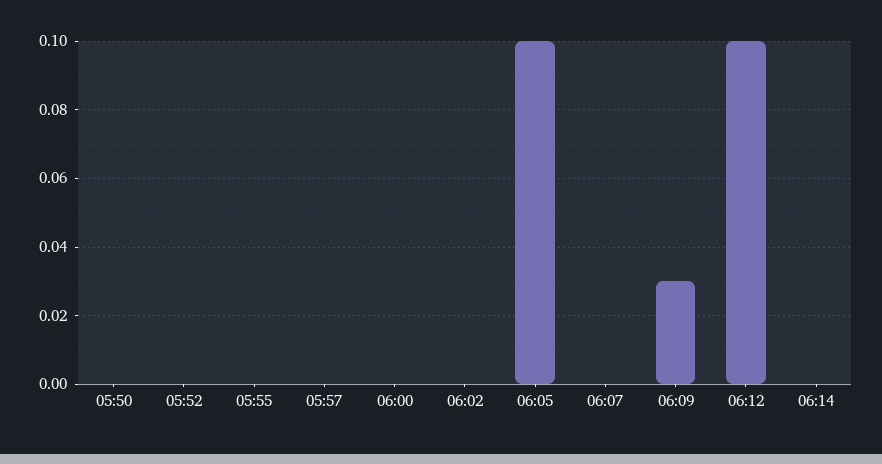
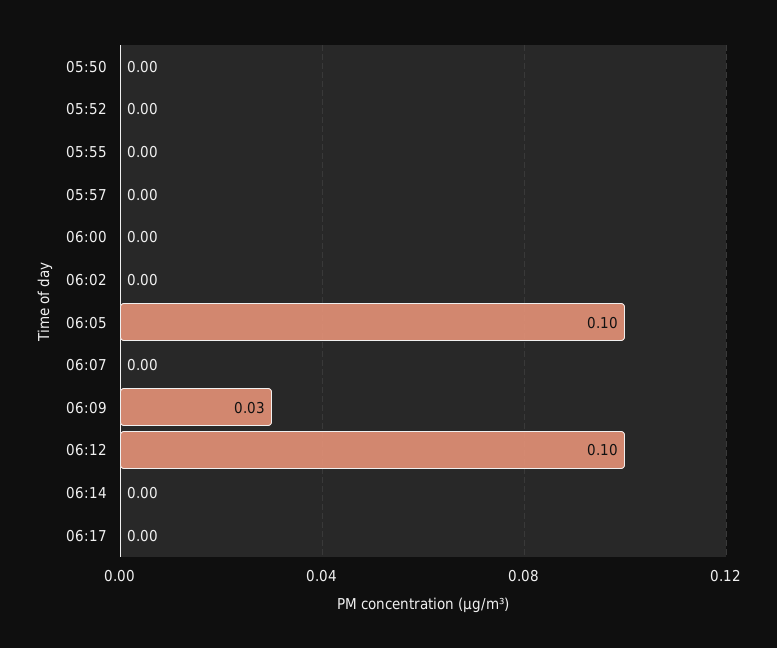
06:17: none -> 0

